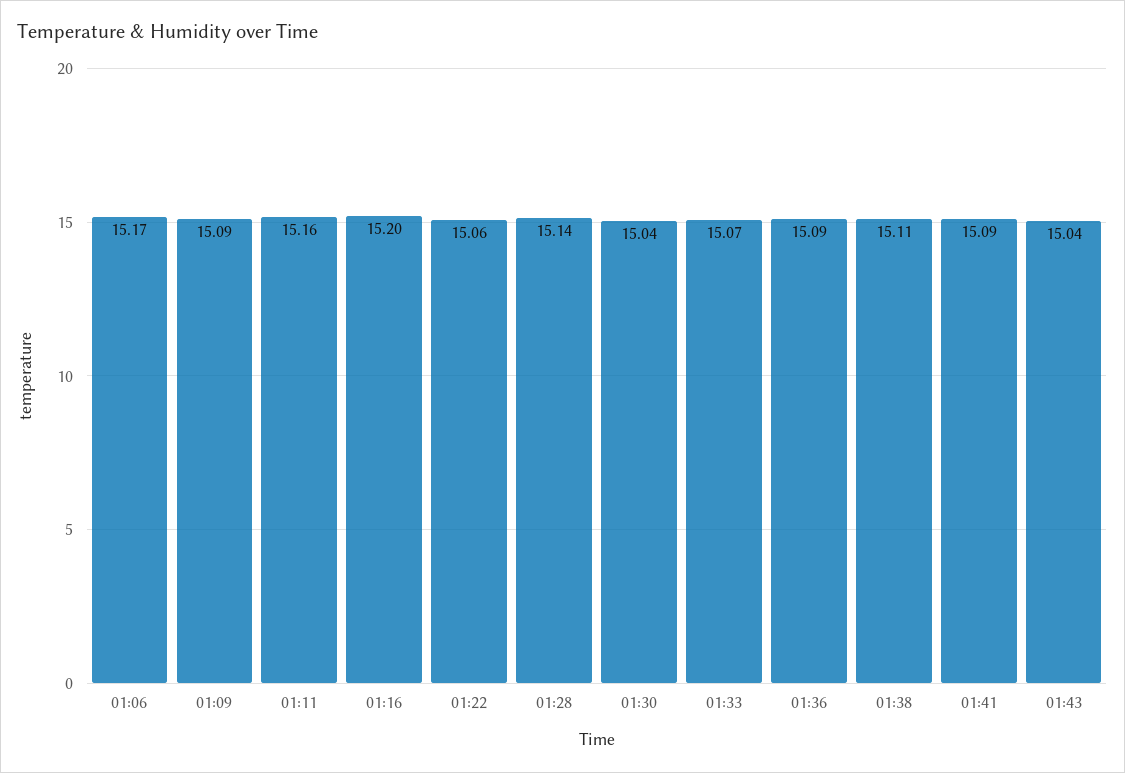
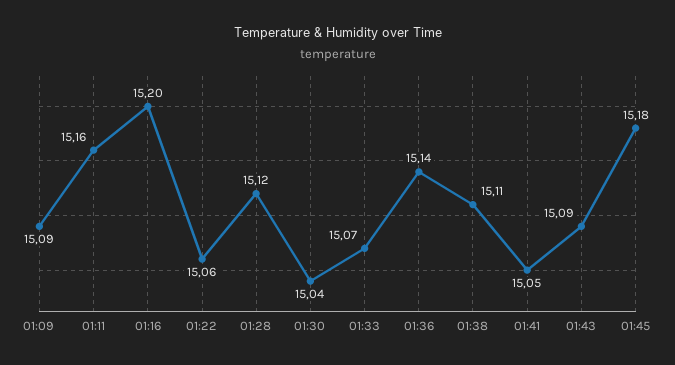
01:06: 15.17 -> none
01:28: 15.14 -> 15.12
01:36: 15.09 -> 15.14
01:41: 15.09 -> 15.05
01:43: 15.04 -> 15.09
01:45: none -> 15.18

